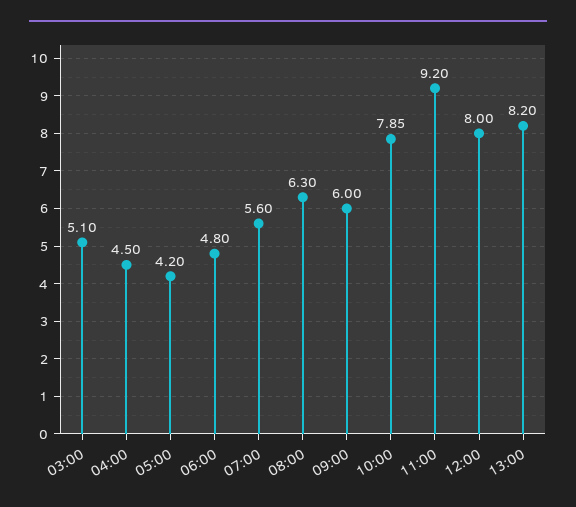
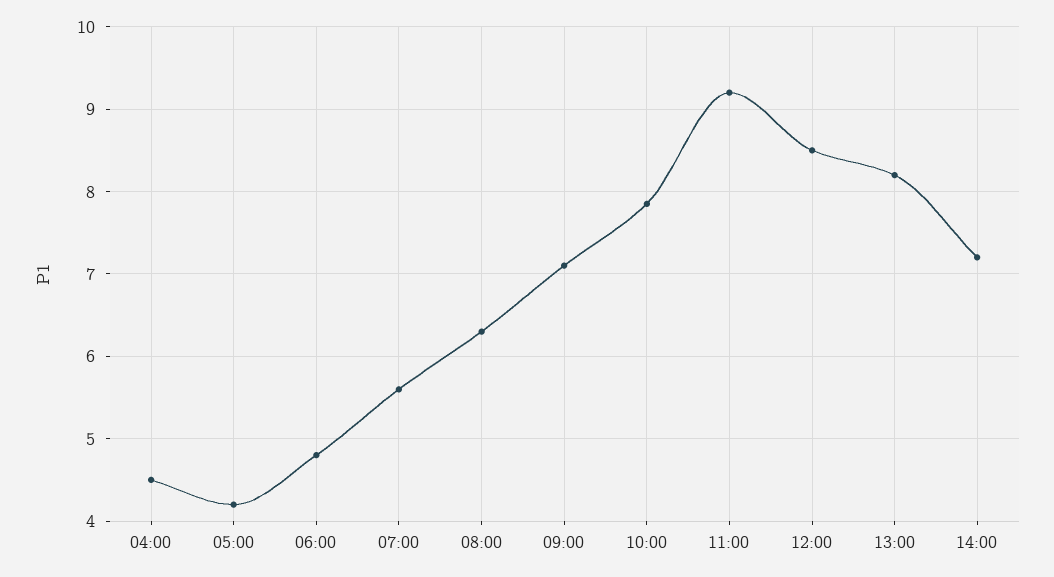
03:00: 5.1 -> none
09:00: 6 -> 7.1
12:00: 8 -> 8.5
14:00: none -> 7.2

